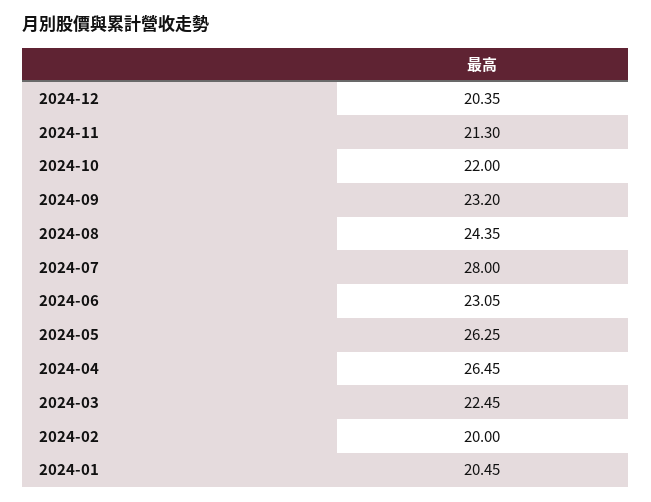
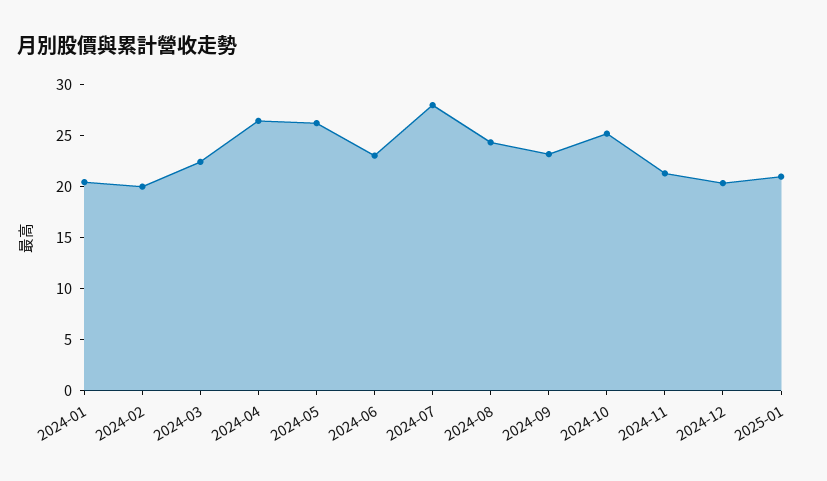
2024-10: 22 -> 25
2025-01: none -> 21

